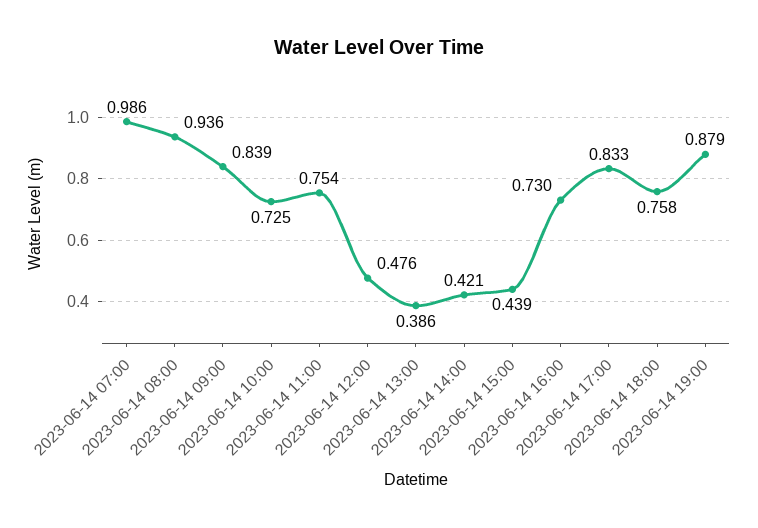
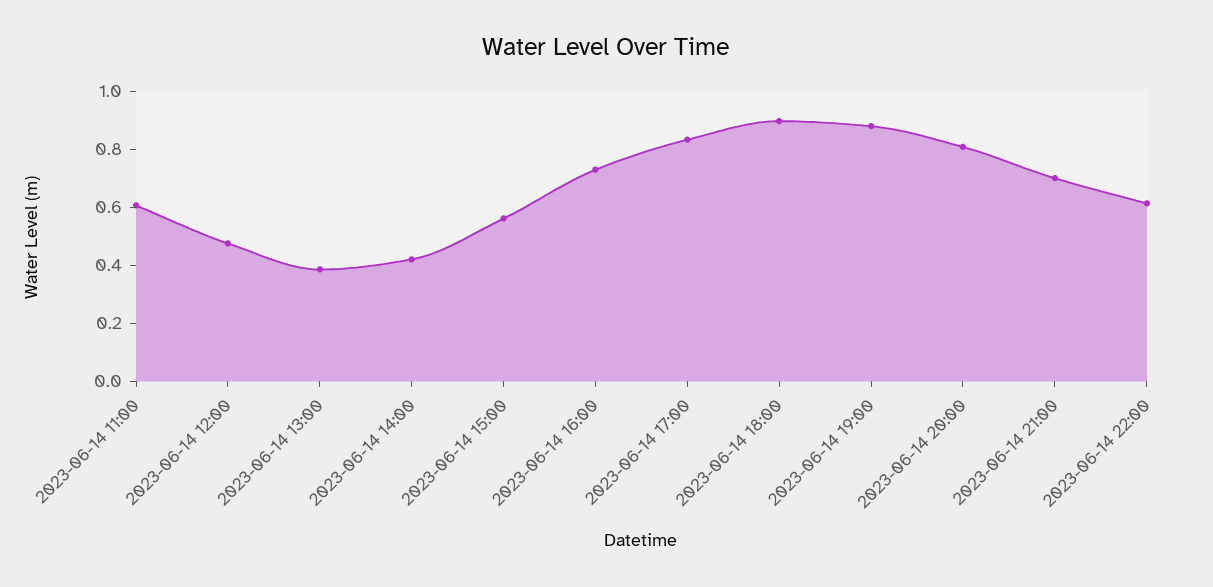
2023-06-14 07:00: 0.986 -> none
2023-06-14 08:00: 0.936 -> none
2023-06-14 09:00: 0.839 -> none
2023-06-14 10:00: 0.725 -> none
2023-06-14 11:00: 0.754 -> 0.6
2023-06-14 15:00: 0.439 -> 0.55
2023-06-14 18:00: 0.758 -> 0.9
2023-06-14 20:00: none -> 0.8
2023-06-14 21:00: none -> 0.7
2023-06-14 22:00: none -> 0.6

